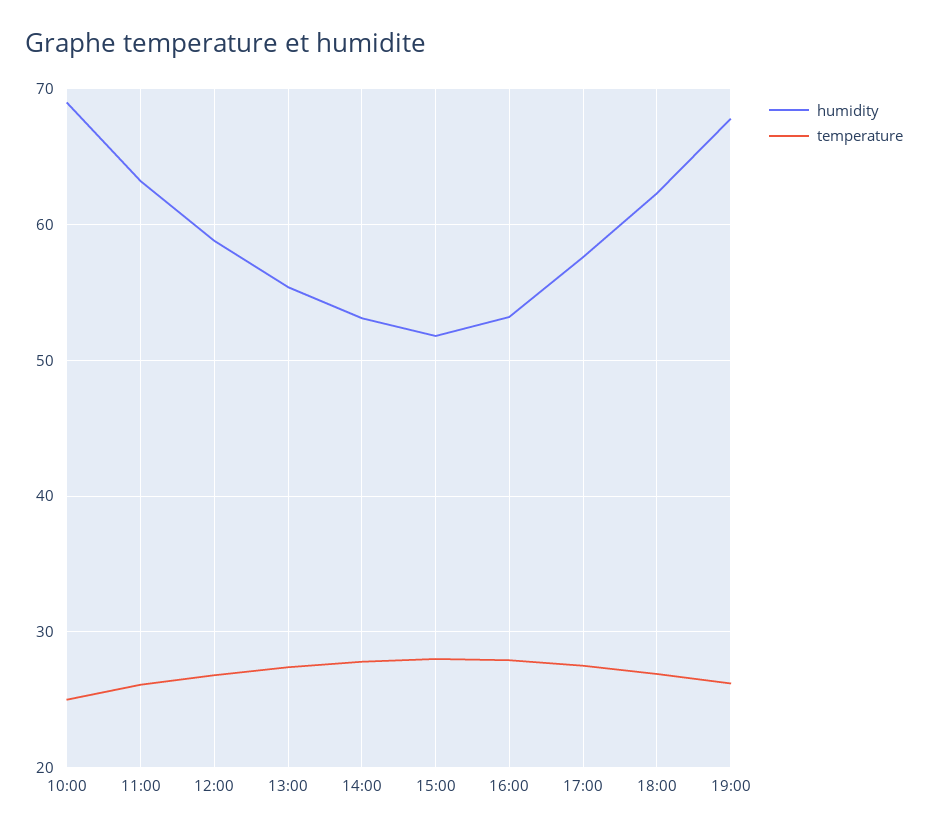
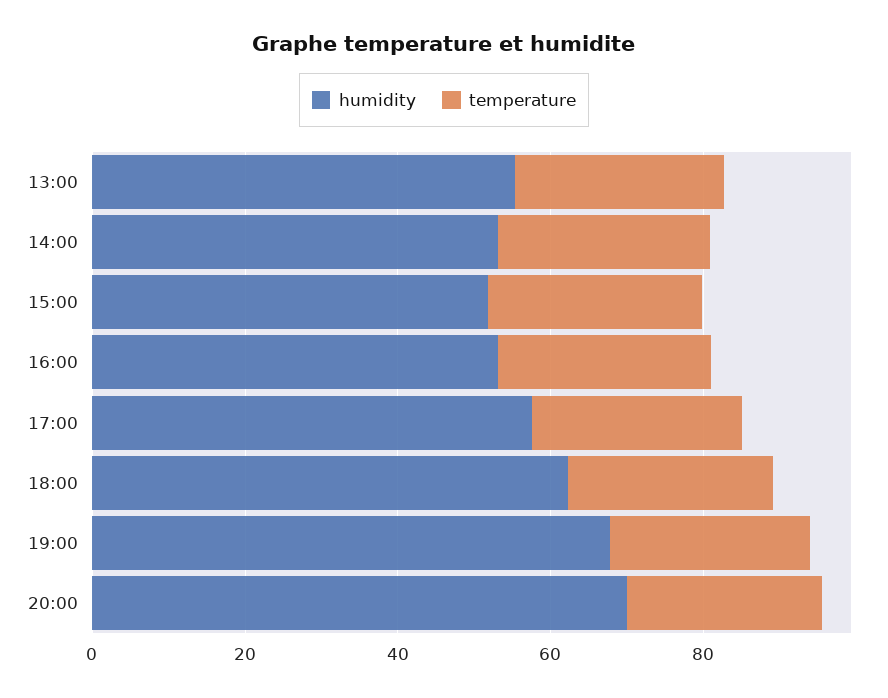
humidity, 10:00: 69 -> none
temperature, 10:00: 25 -> none
humidity, 11:00: 63 -> none
temperature, 11:00: 26 -> none
humidity, 12:00: 59 -> none
temperature, 12:00: 27 -> none
humidity, 20:00: none -> 70
temperature, 20:00: none -> 25

